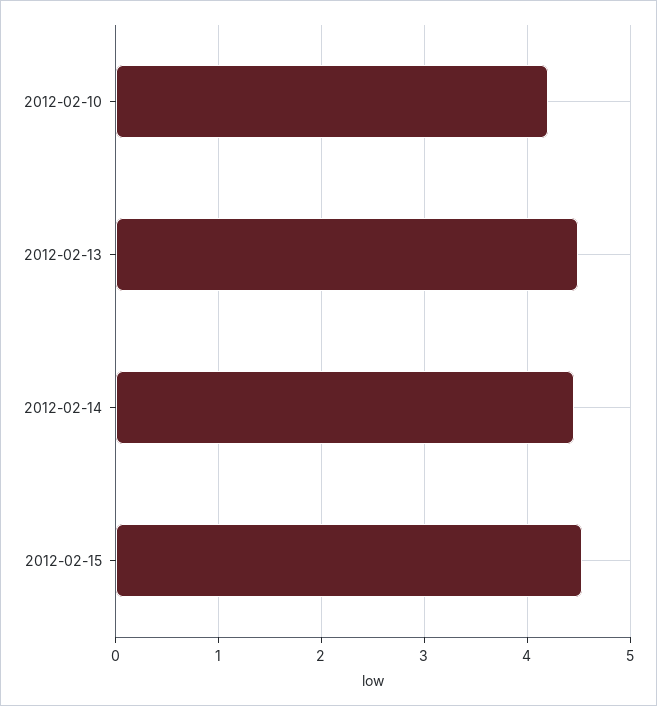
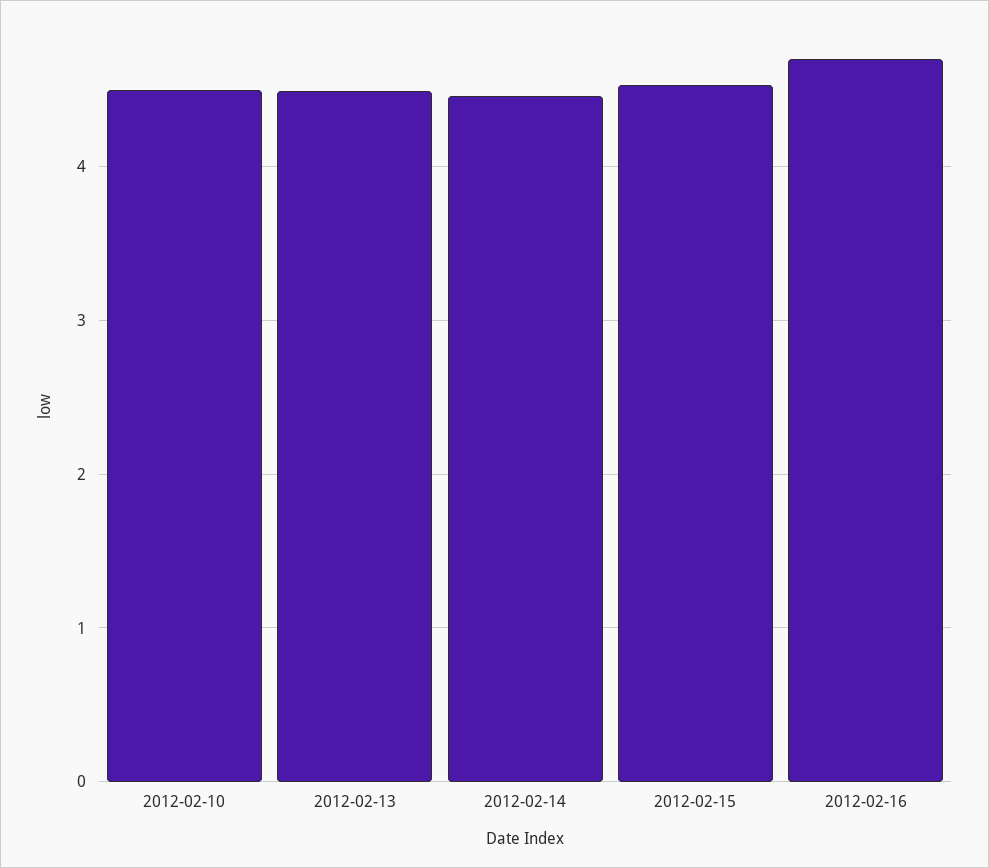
2012-02-10: 4.2 -> 4.5
2012-02-16: none -> 4.7

